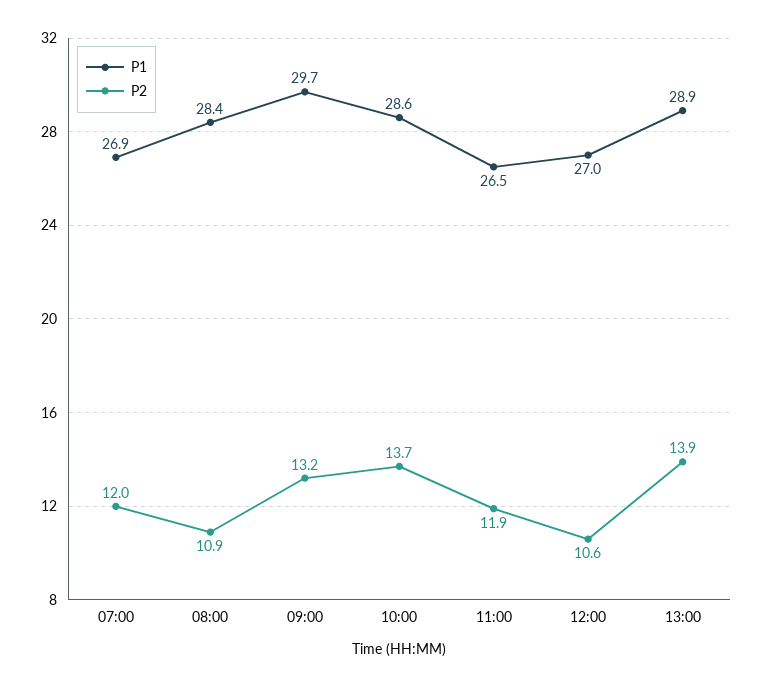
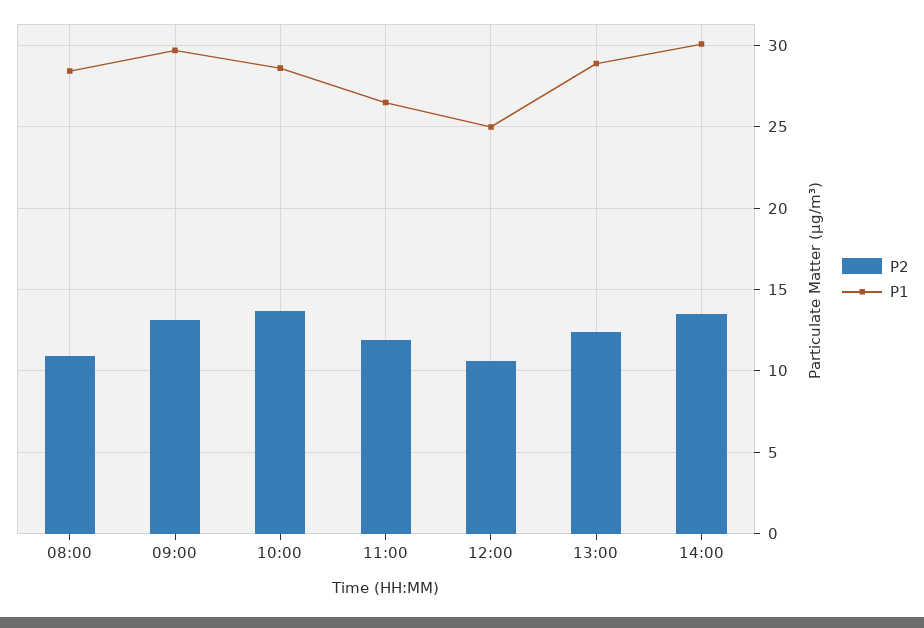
P1, 07:00: 26.9 -> none
P2, 07:00: 12 -> none
P1, 12:00: 27 -> 25
P2, 13:00: 13.9 -> 12.5
P2, 14:00: none -> 13.5
P1, 14:00: none -> 30

